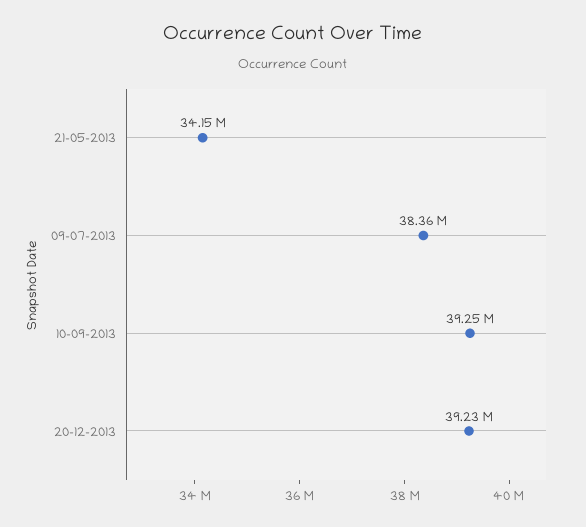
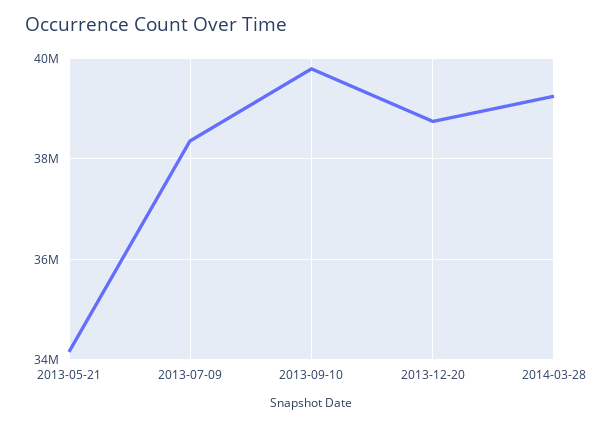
10-09-2013: 39250000 -> 39800000
20-12-2013: 39230000 -> 38800000
2014-03-28: none -> 39200000

